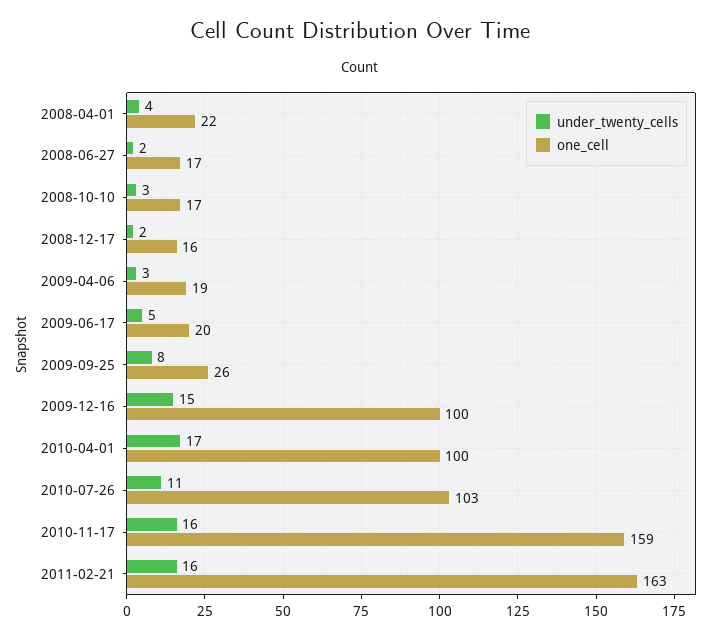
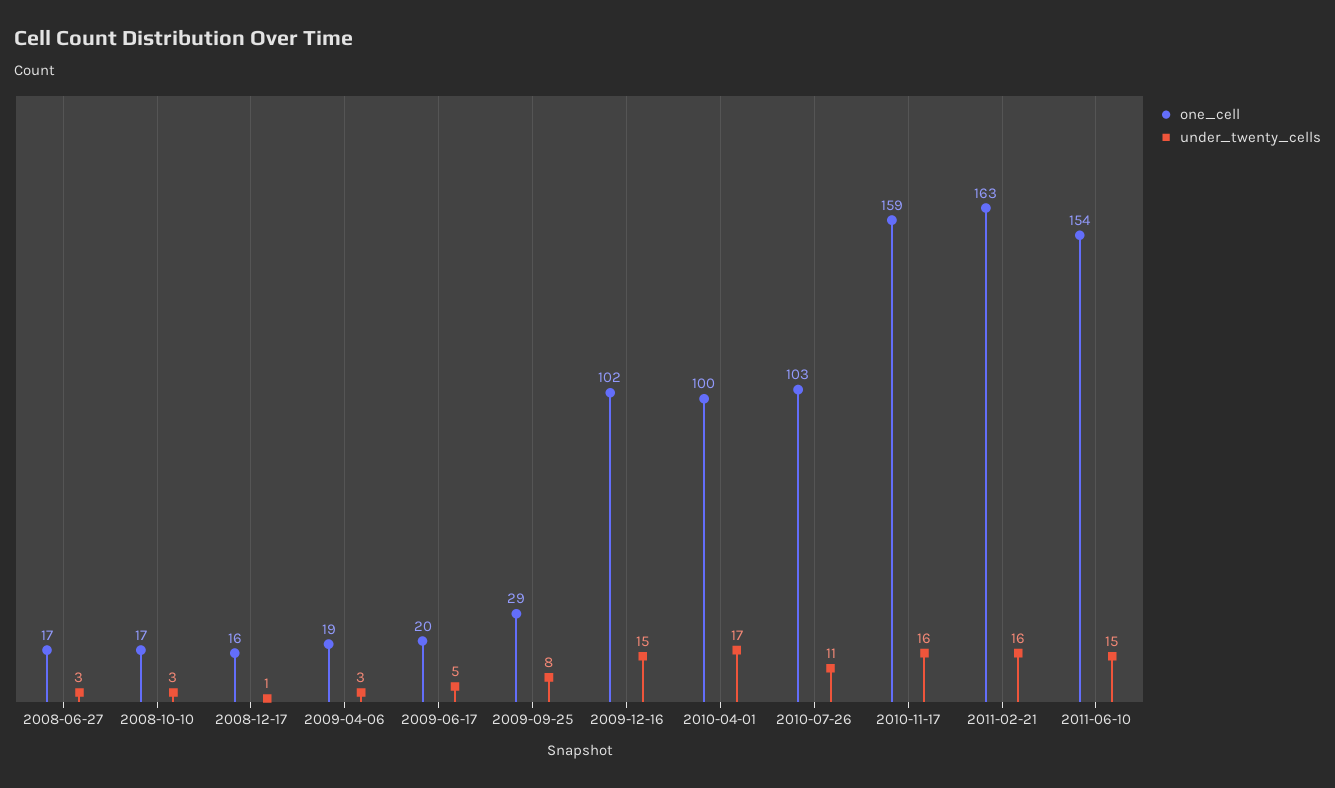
under_twenty_cells, 2008-04-01: 4 -> none
one_cell, 2008-04-01: 22 -> none
under_twenty_cells, 2008-06-27: 2 -> 3
under_twenty_cells, 2008-12-17: 2 -> 1
one_cell, 2009-09-25: 26 -> 29
one_cell, 2009-12-16: 100 -> 102
one_cell, 2011-06-10: none -> 154
under_twenty_cells, 2011-06-10: none -> 15

